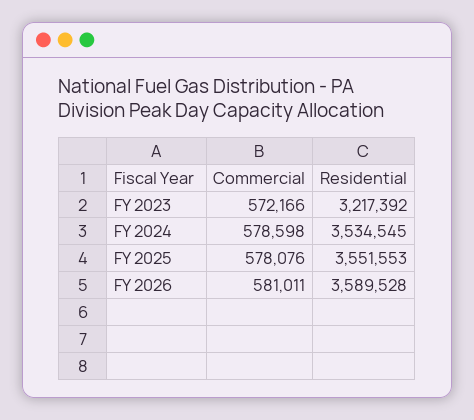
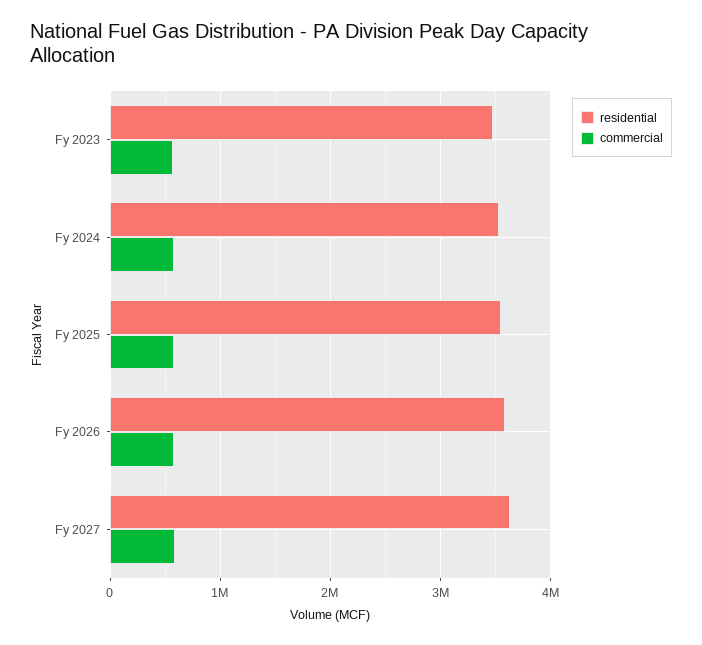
Residential, FY 2023: 3217392 -> 3500000
Residential, Fy 2027: none -> 3600000
Commercial, Fy 2027: none -> 600000

